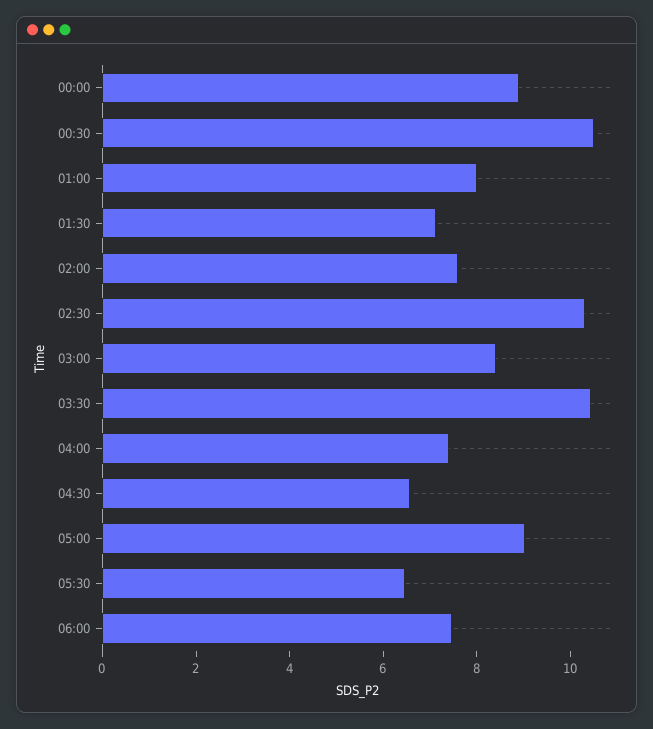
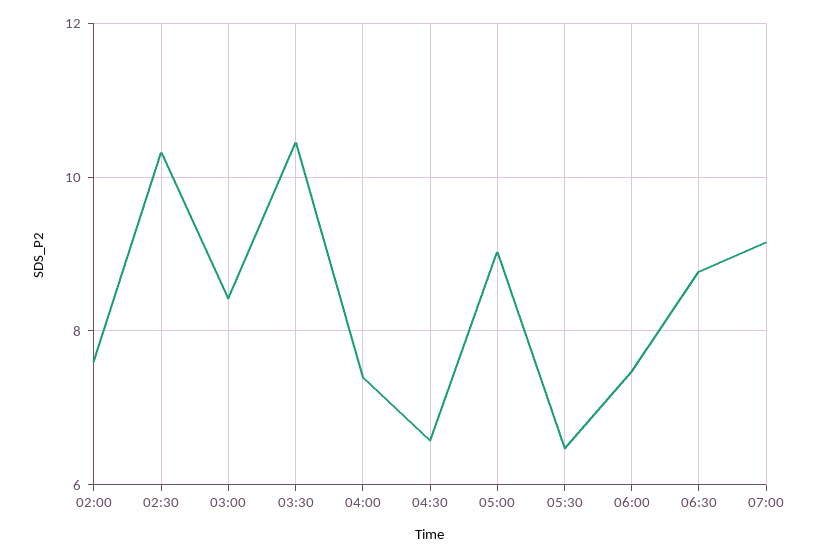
00:00: 9 -> none
00:30: 10.5 -> none
01:00: 8 -> none
01:30: 7 -> none
06:30: none -> 8.8
07:00: none -> 9.2

